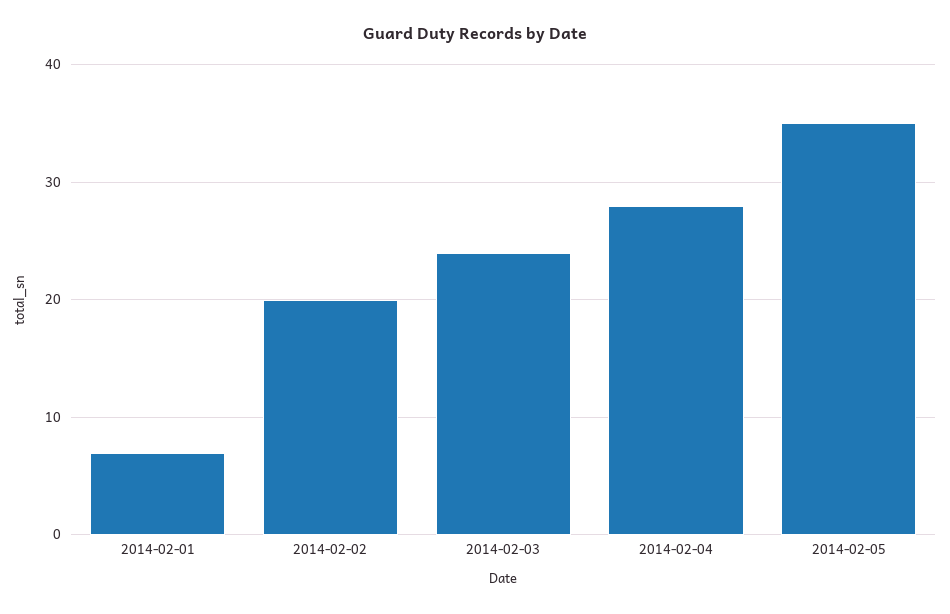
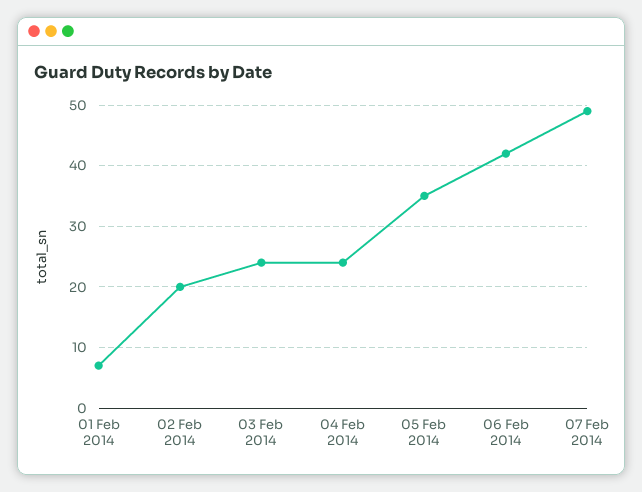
2014-02-04: 28 -> 24
06 Feb 2014: none -> 42
07 Feb 2014: none -> 49

